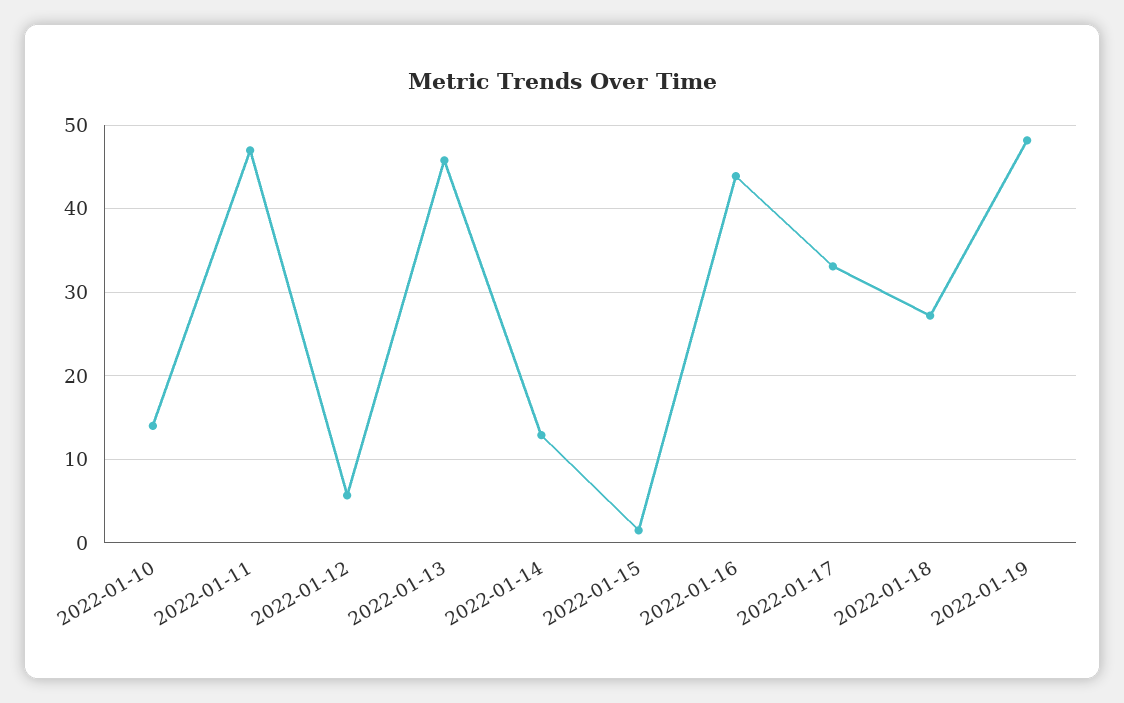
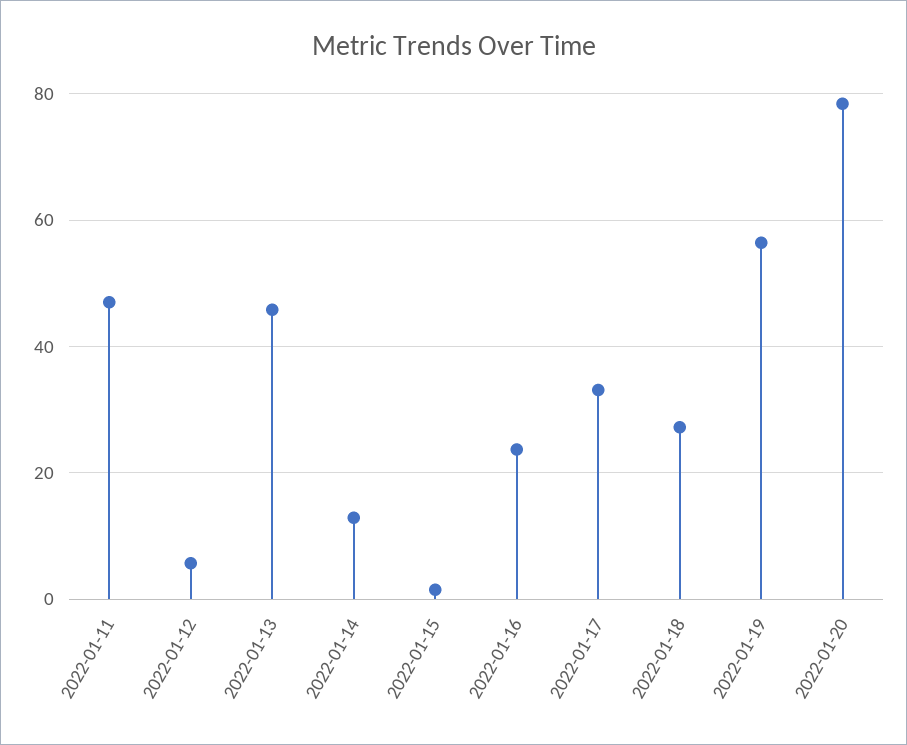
2022-01-10: 14 -> none
2022-01-16: 44 -> 24
2022-01-19: 48 -> 56
2022-01-20: none -> 78

